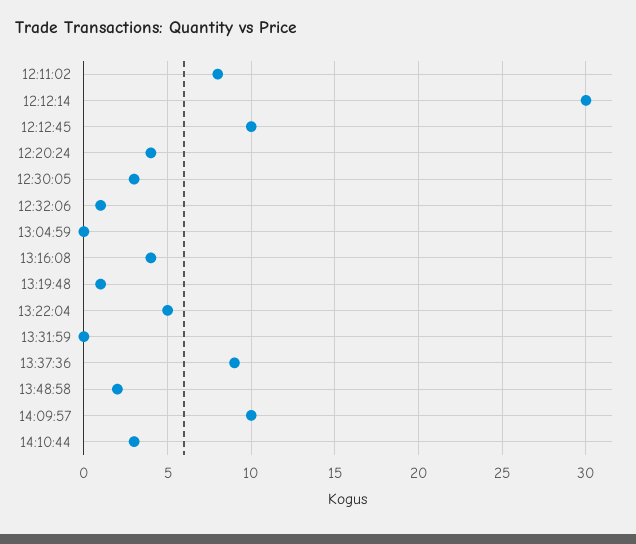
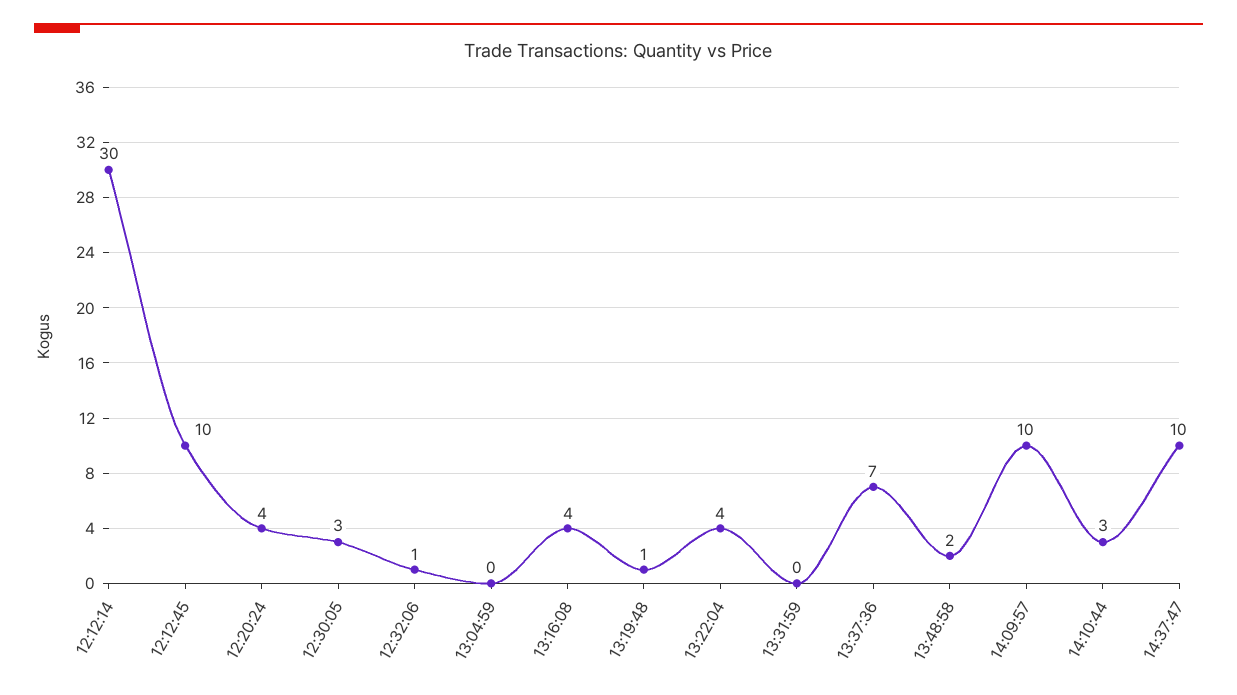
12:11:02: 8 -> none
13:22:04: 5 -> 4
13:37:36: 9 -> 7
14:37:47: none -> 10

